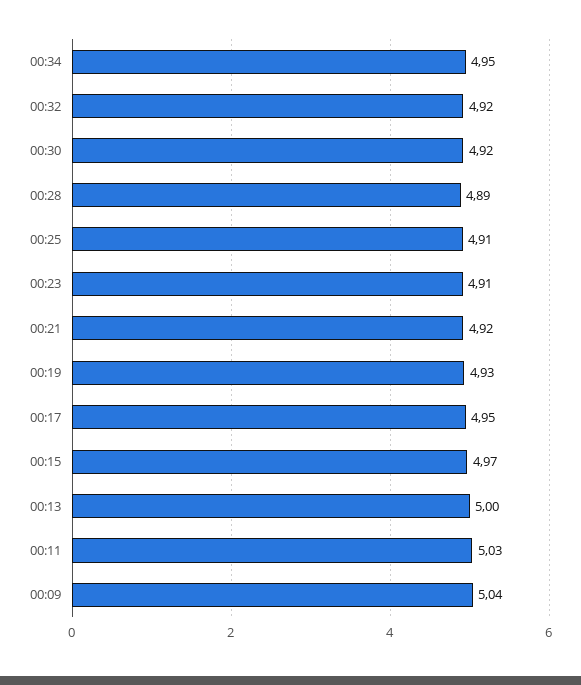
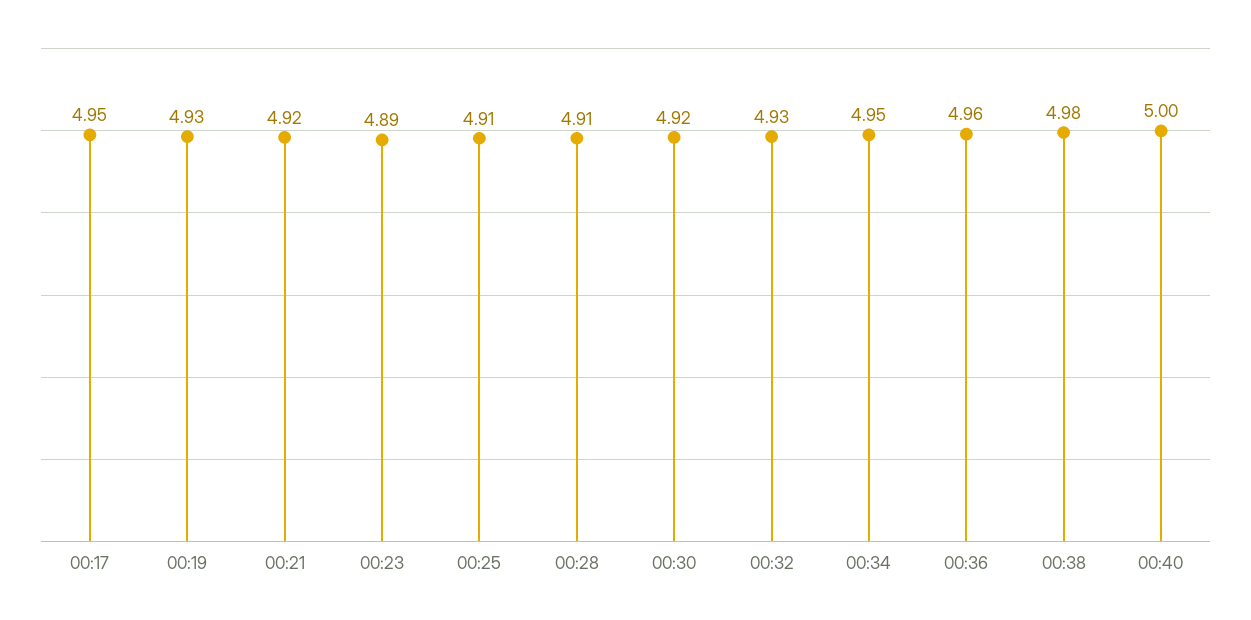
00:32: 4.92 -> 4.93
00:28: 4.89 -> 4.91
00:23: 4.91 -> 4.89
00:15: 4.97 -> none
00:13: 5 -> none
00:11: 5.03 -> none
00:09: 5.04 -> none
00:36: none -> 4.96
00:38: none -> 4.98
00:40: none -> 5

